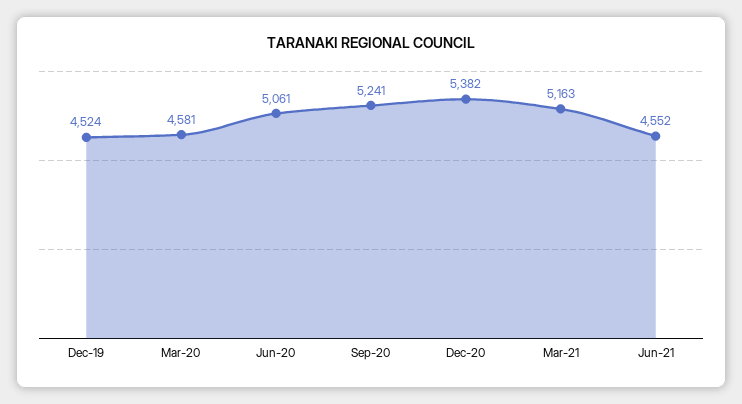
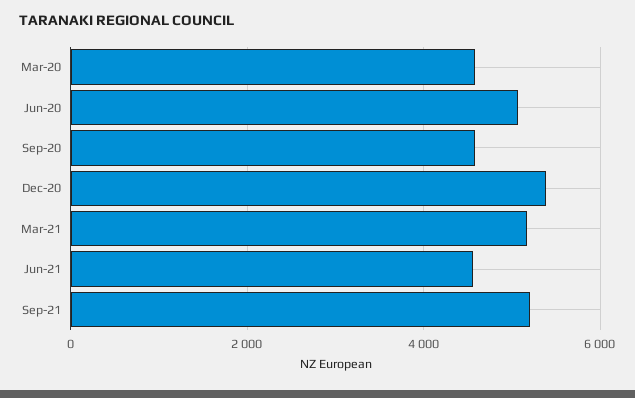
Dec-19: 4524 -> none
Sep-20: 5241 -> 4600
Sep-21: none -> 5200

